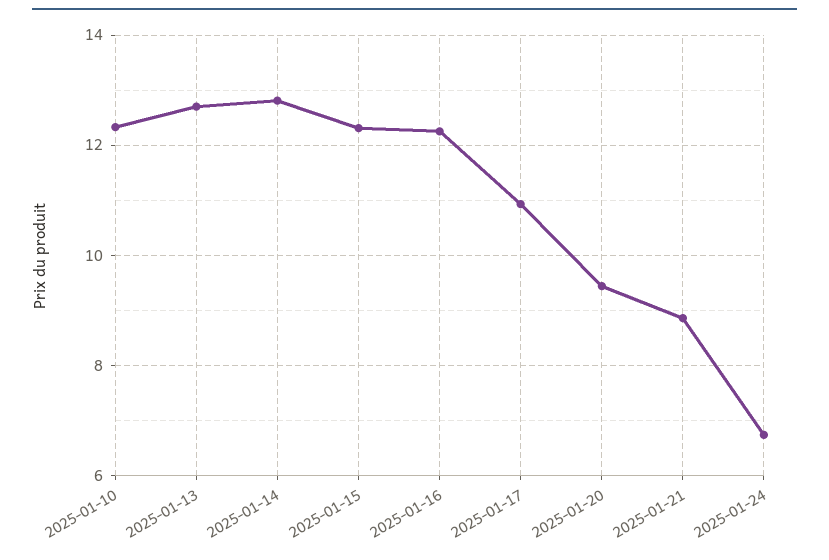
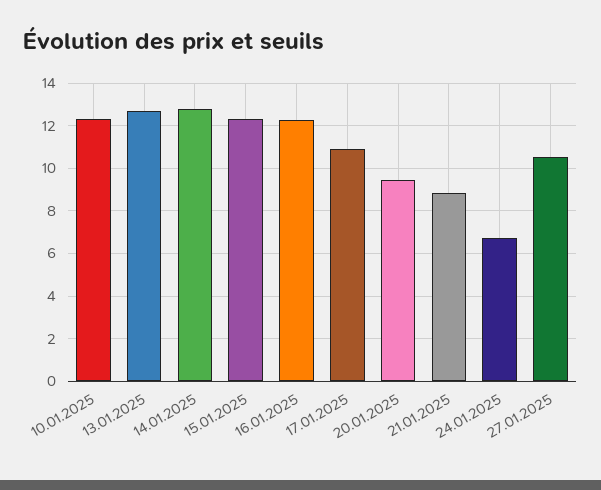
27.01.2025: none -> 10.5

